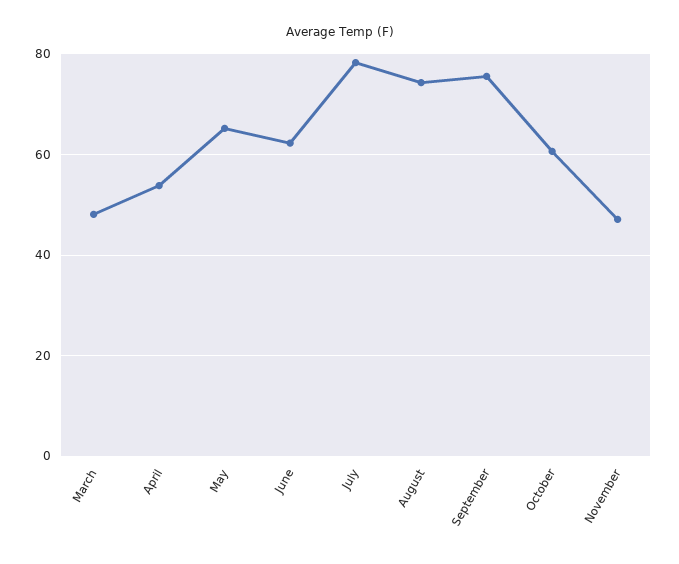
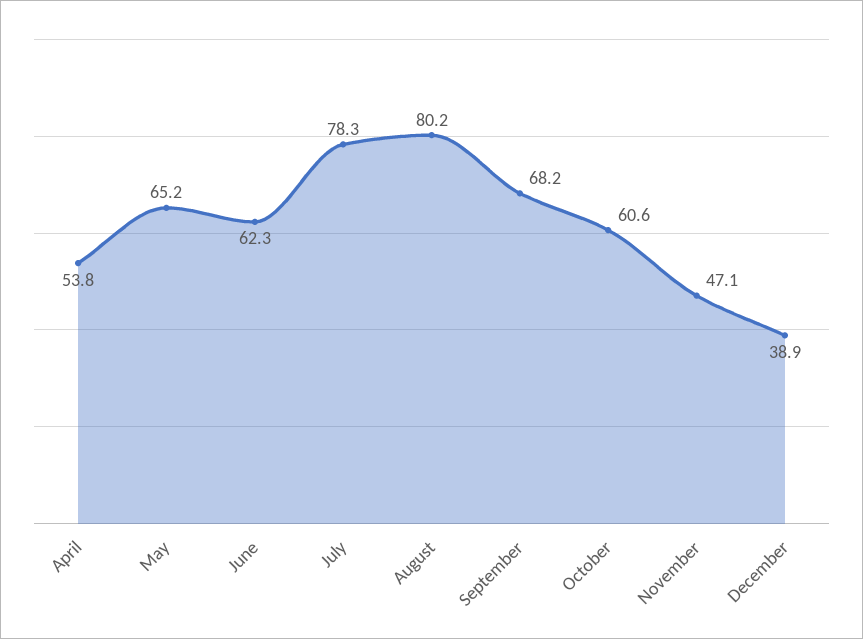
March: 48 -> none
August: 74 -> 80.2
September: 76 -> 68.2
December: none -> 38.9

